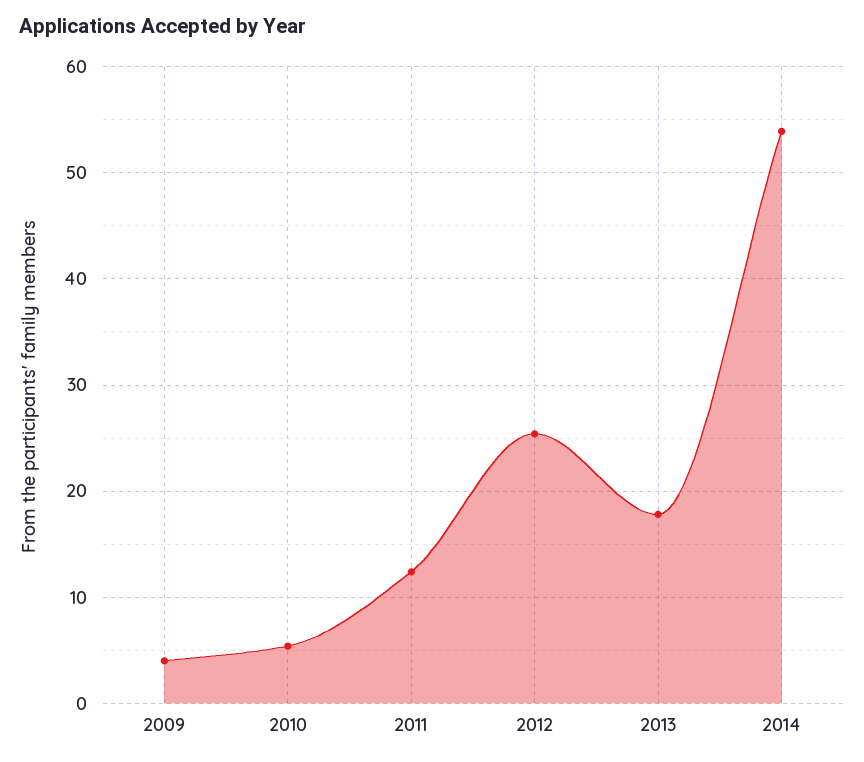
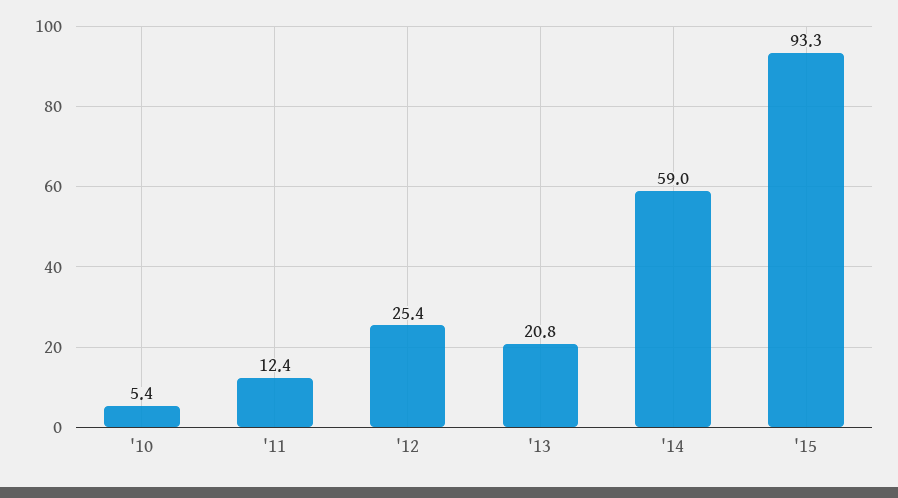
2009: 4 -> none
2013: 18 -> 20.8
2014: 54 -> 59
'15: none -> 93.3

